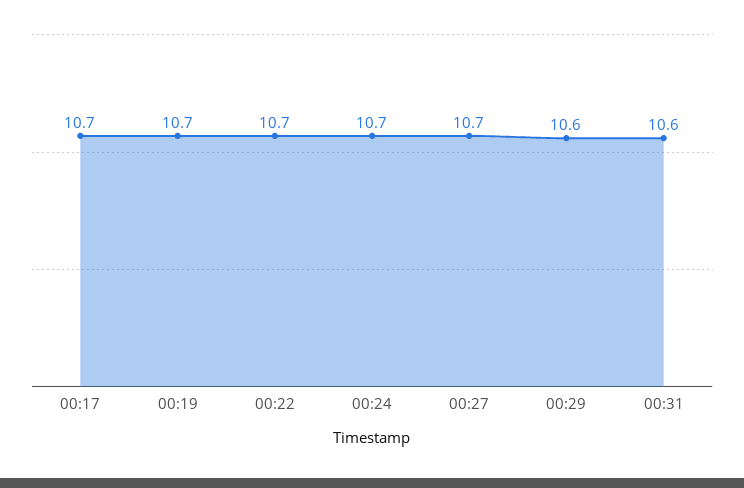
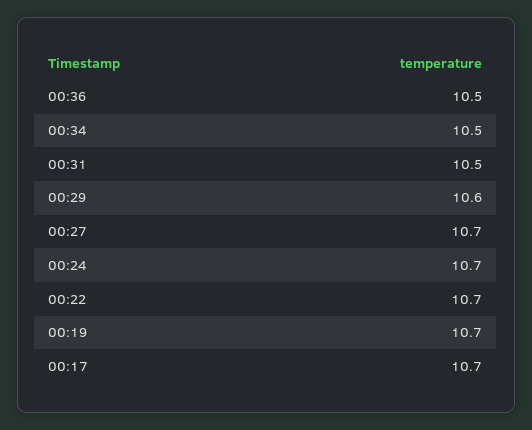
00:31: 10.6 -> 10.5
00:36: none -> 10.5
00:34: none -> 10.5

